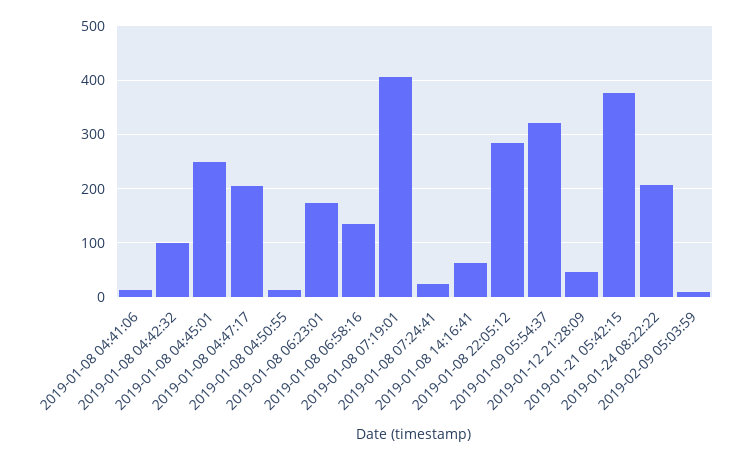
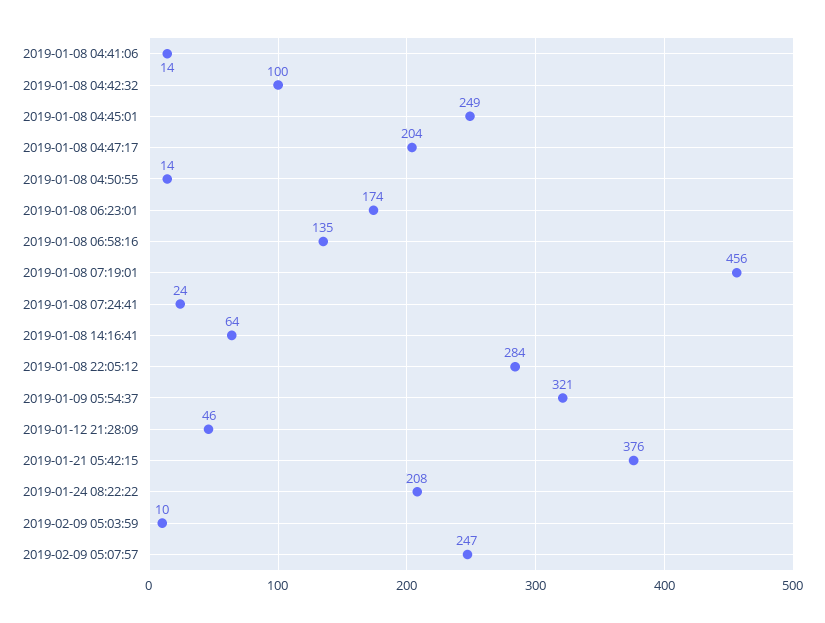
2019-01-08 07:19:01: 400 -> 456
2019-02-09 05:07:57: none -> 247

